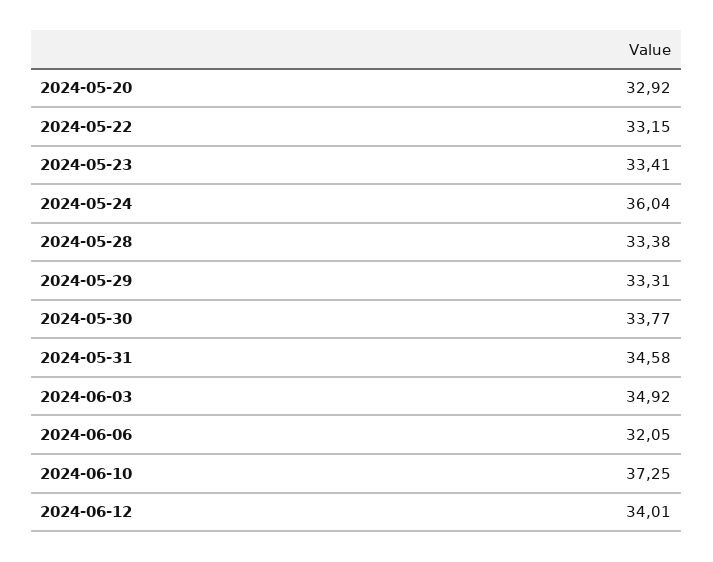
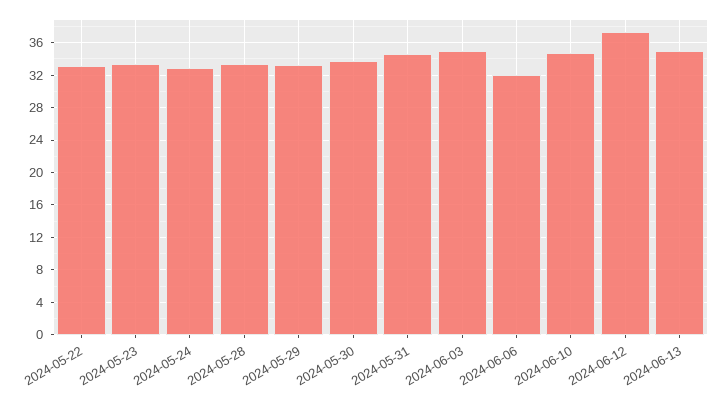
2024-05-20: 32.92 -> none
2024-05-24: 36.04 -> 33
2024-06-10: 37.25 -> 35
2024-06-12: 34.01 -> 37
2024-06-13: none -> 35

